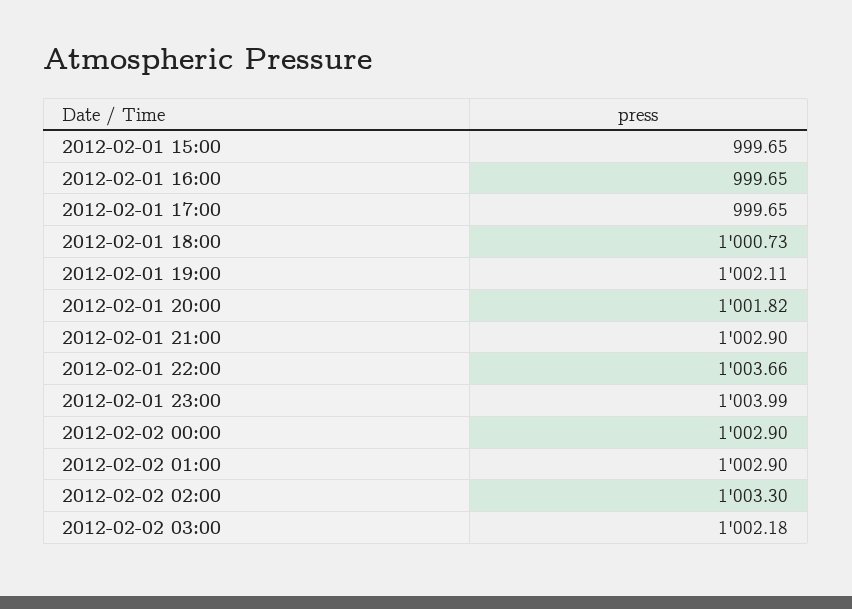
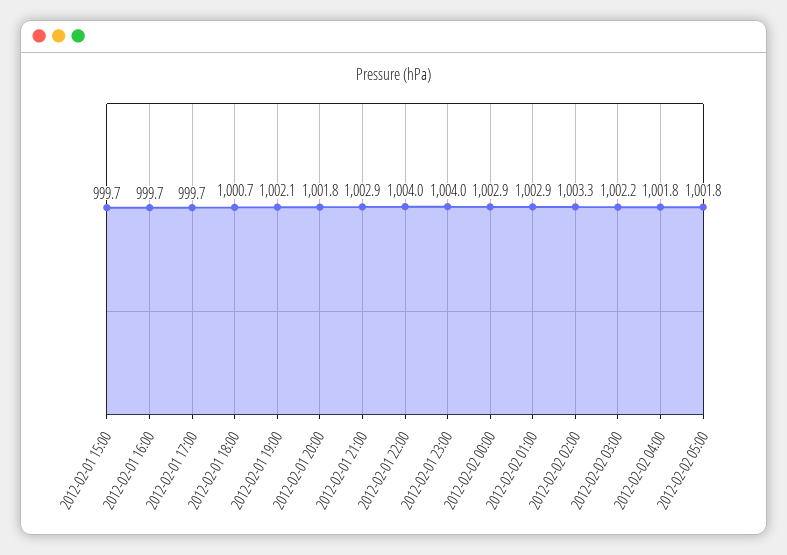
2012-02-01 22:00: 1003.66 -> 1004
2012-02-02 04:00: none -> 1001.8
2012-02-02 05:00: none -> 1001.8

